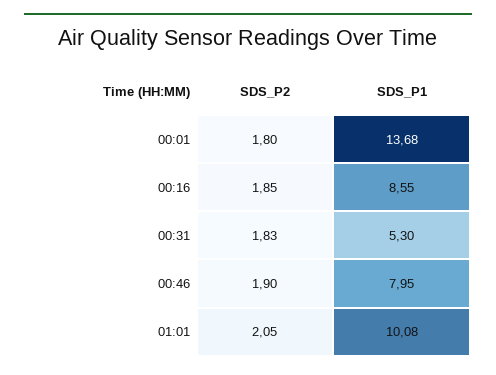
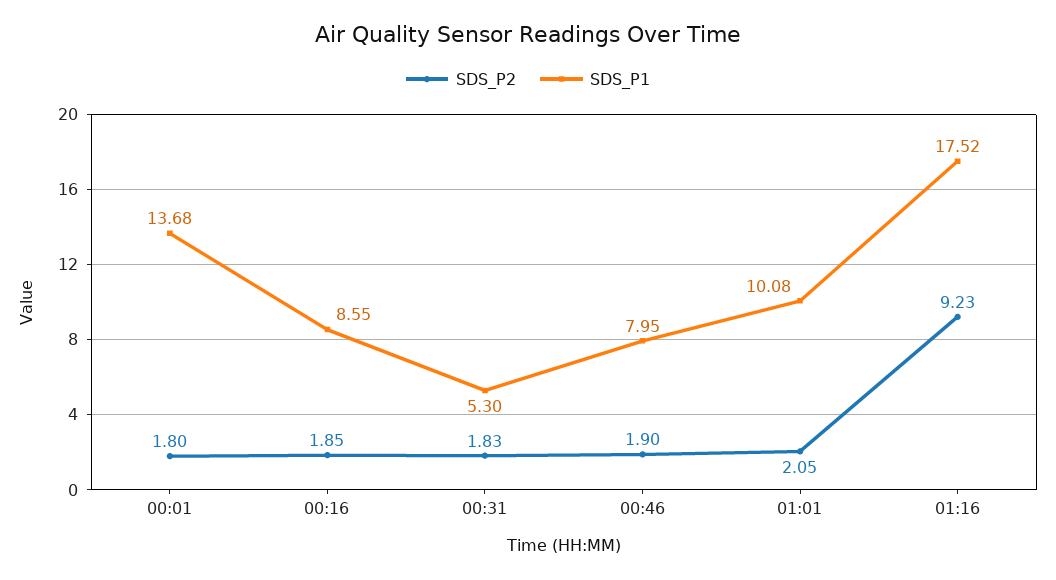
SDS_P2, 01:16: none -> 9.23
SDS_P1, 01:16: none -> 17.52

